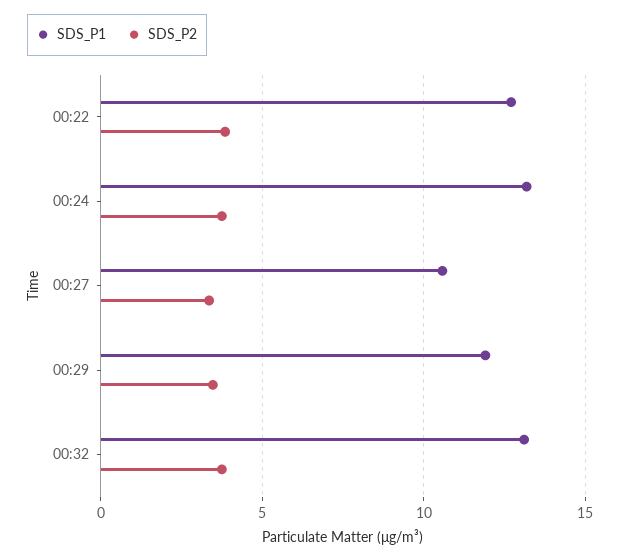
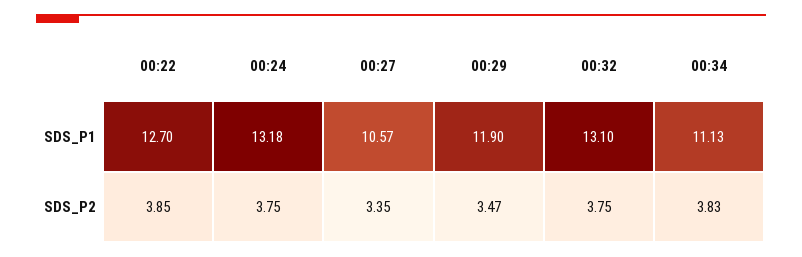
SDS_P1, 00:34: none -> 11.13
SDS_P2, 00:34: none -> 3.83

